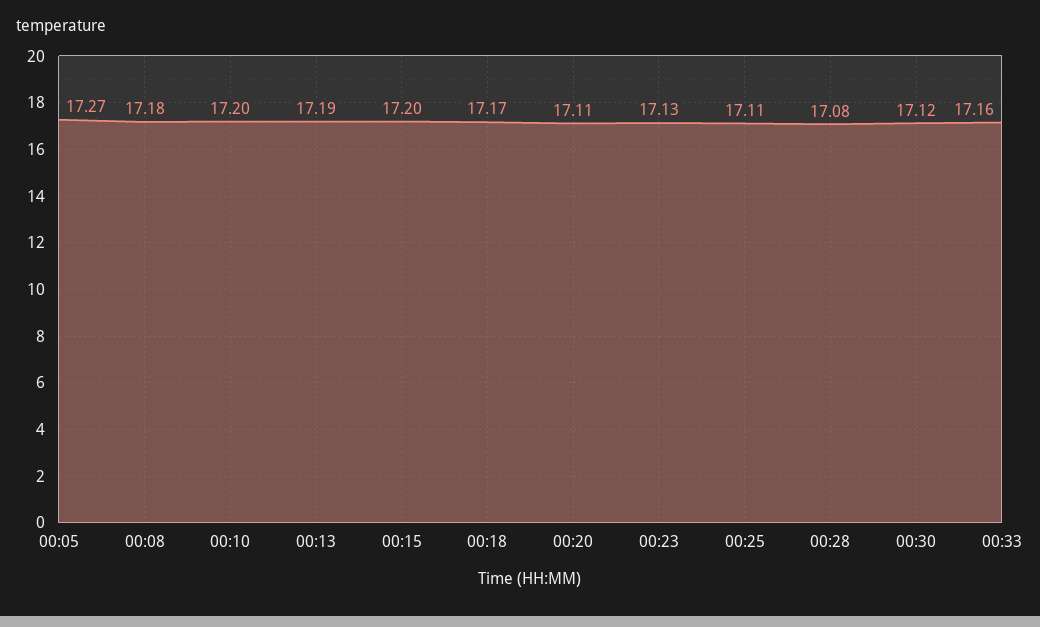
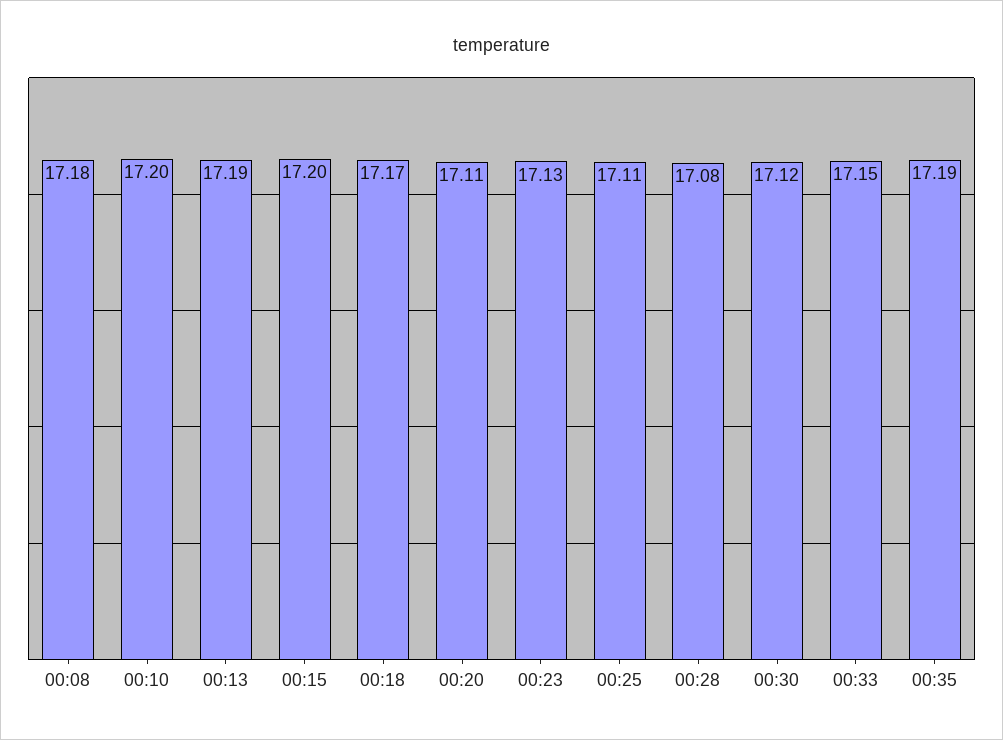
00:05: 17.27 -> none
00:33: 17.16 -> 17.15
00:35: none -> 17.19

